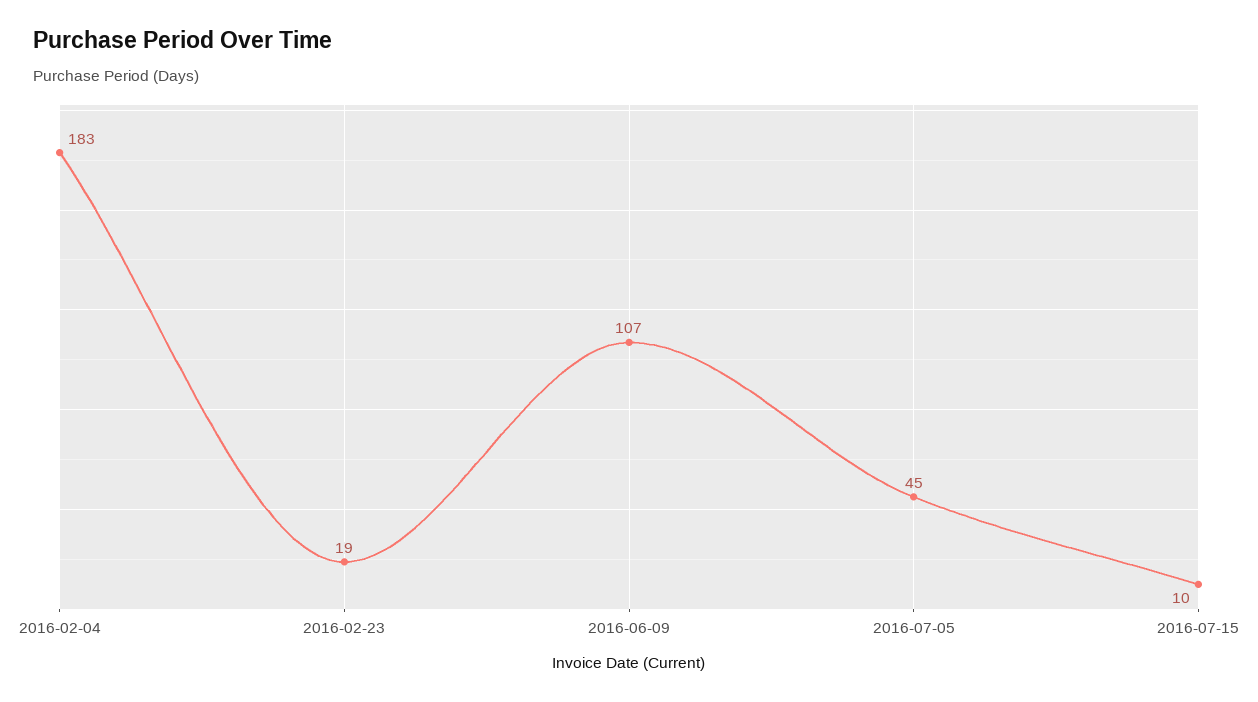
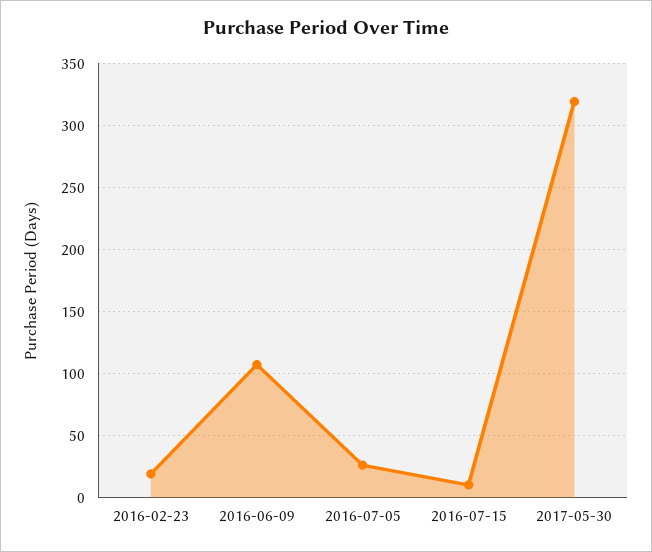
2016-02-04: 183 -> none
2016-07-05: 45 -> 25
2017-05-30: none -> 320

